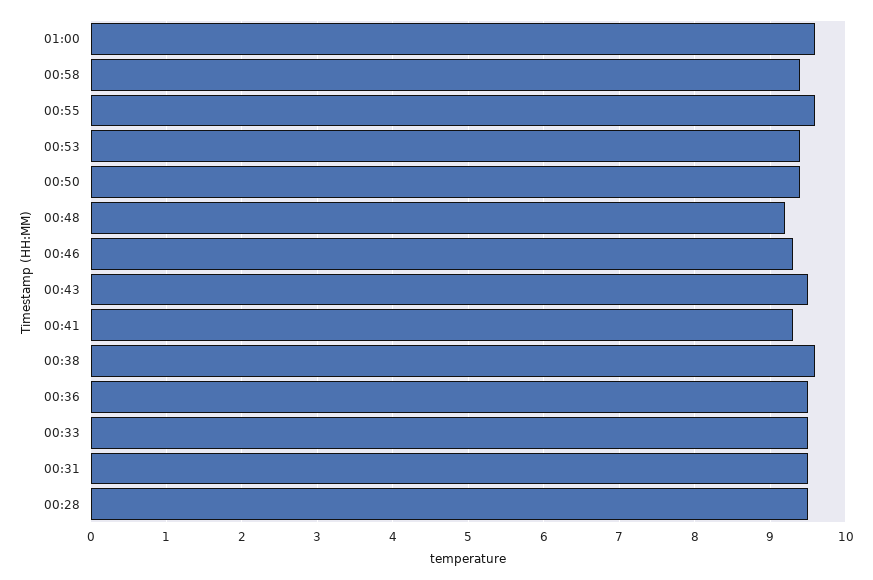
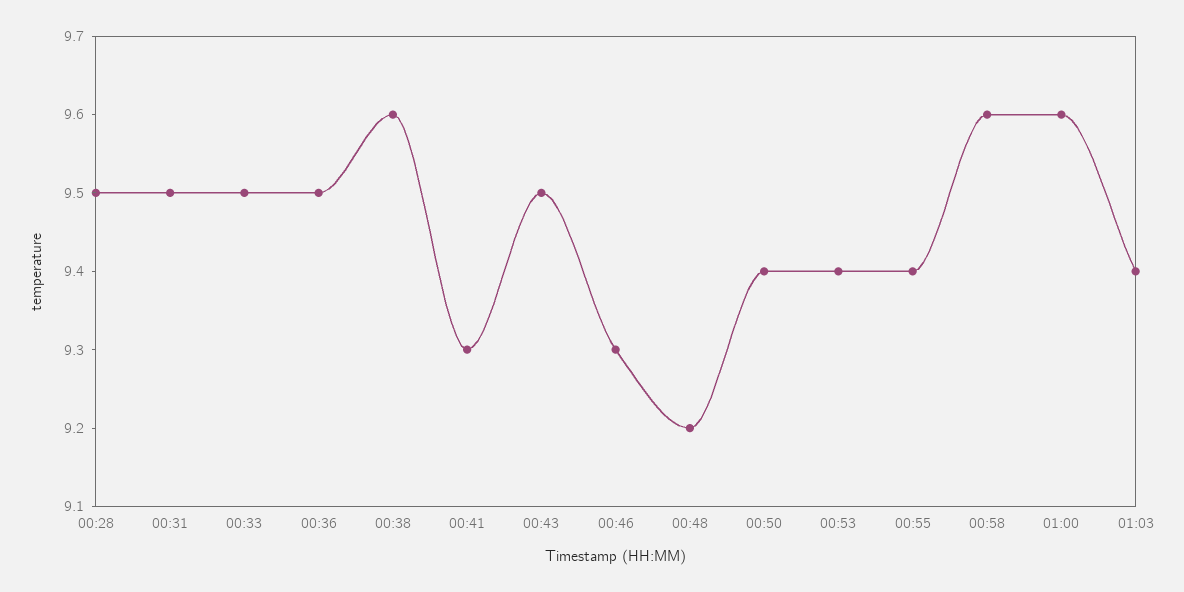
00:58: 9.4 -> 9.6
00:55: 9.6 -> 9.4
01:03: none -> 9.4

